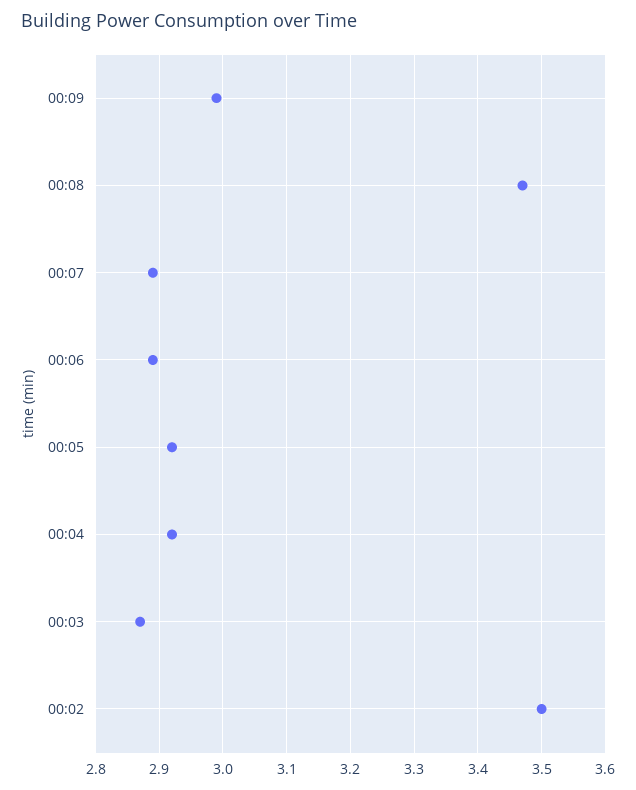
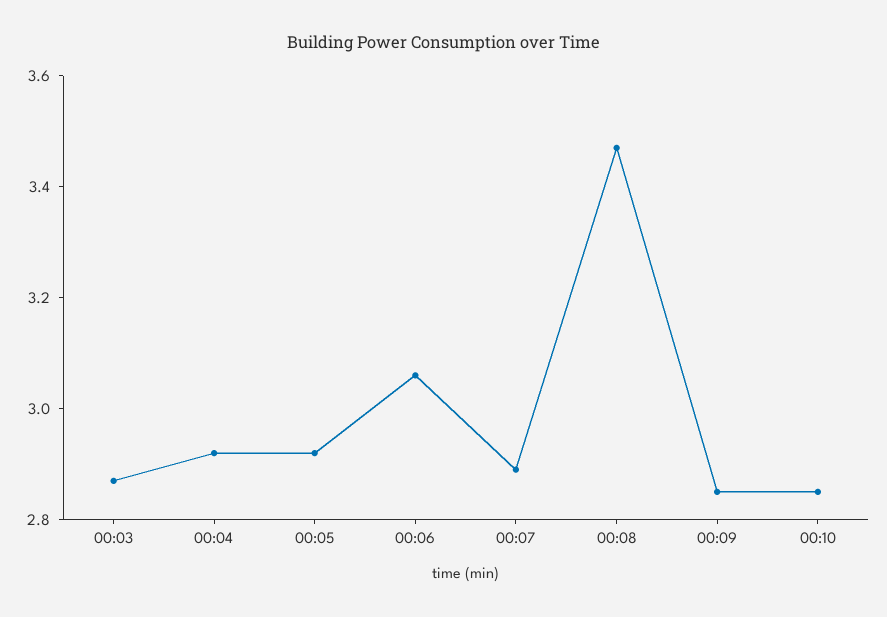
00:09: 2.99 -> 2.85
00:06: 2.89 -> 3.05
00:02: 3.5 -> none
00:10: none -> 2.85

